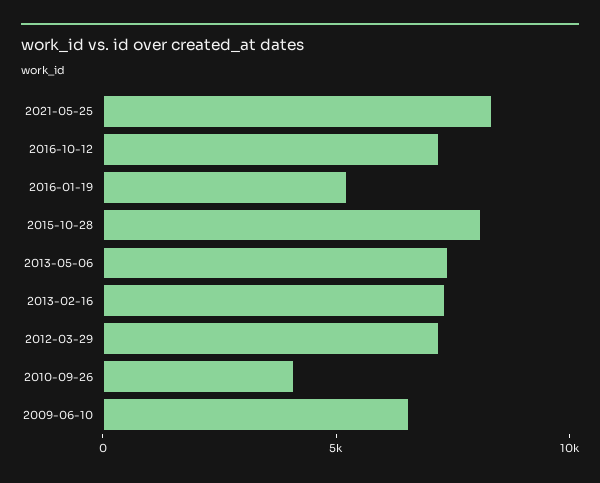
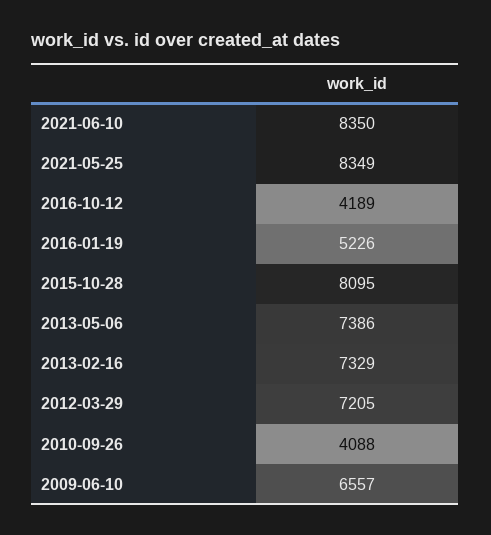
2016-10-12: 7000 -> 4189
2021-06-10: none -> 8350

